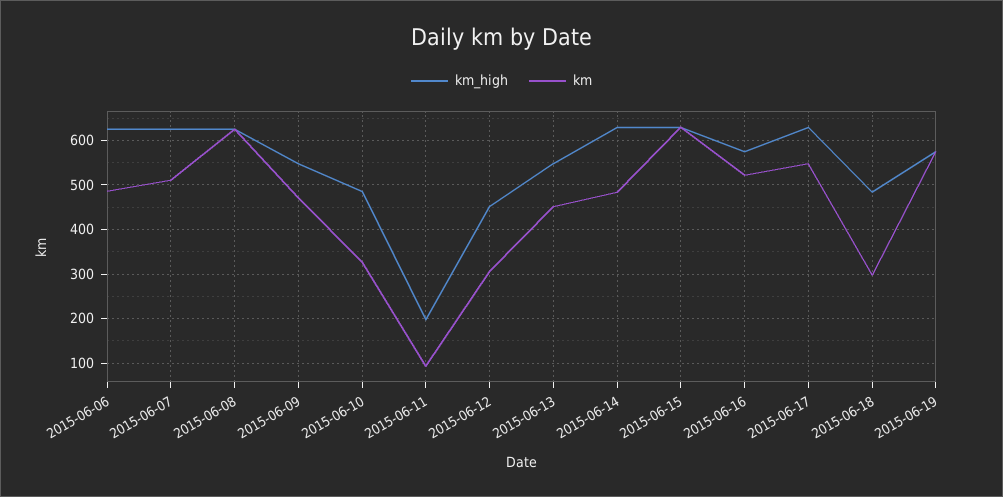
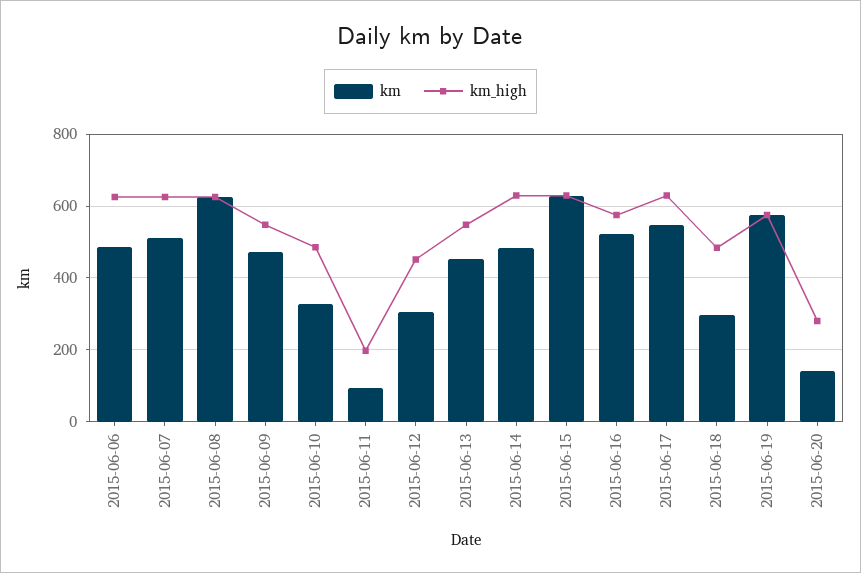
km, 2015-06-20: none -> 140
km_high, 2015-06-20: none -> 280

